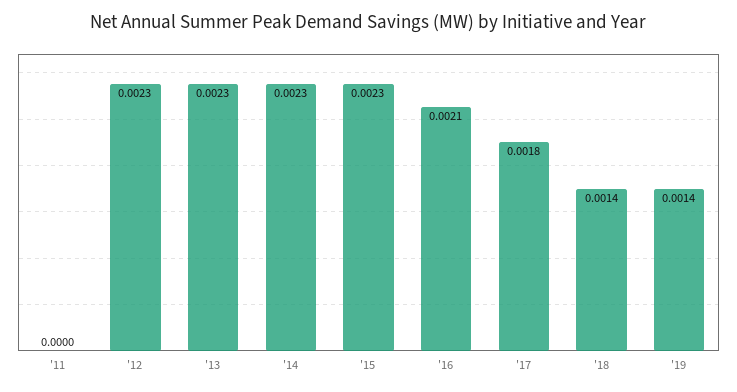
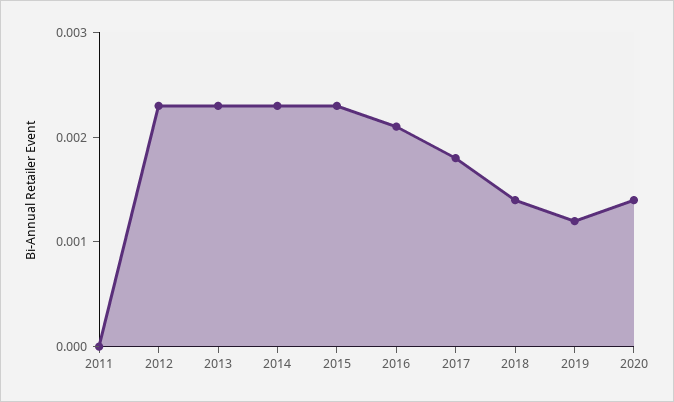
'19: 0.0014 -> 0.0012
2020: none -> 0.0014

